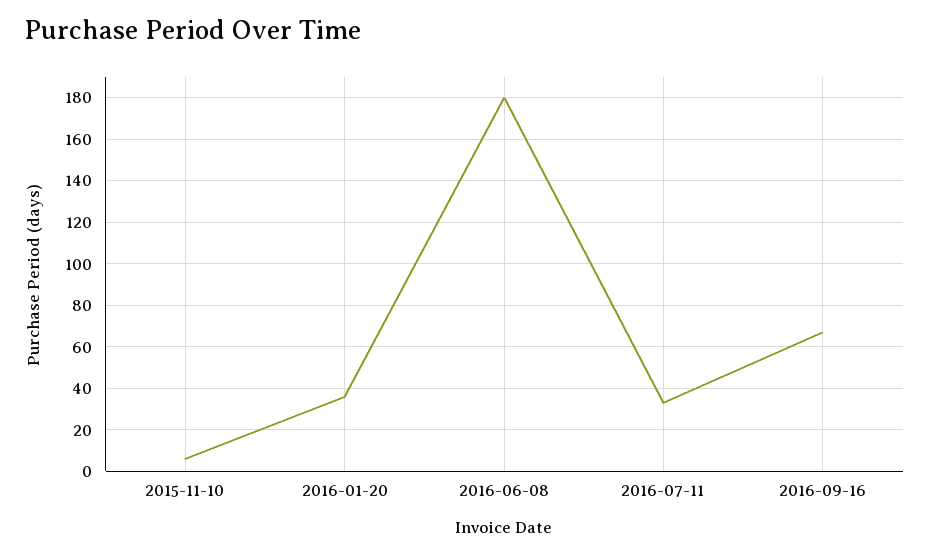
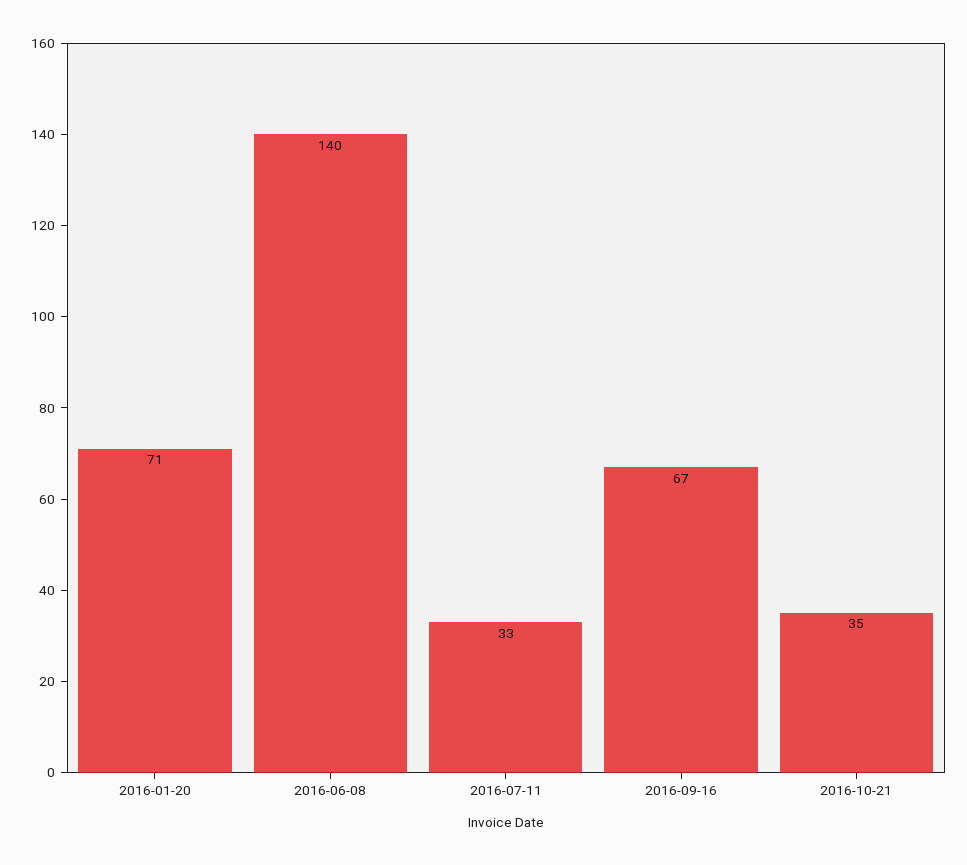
2015-11-10: 5 -> none
2016-01-20: 35 -> 71
2016-06-08: 180 -> 140
2016-10-21: none -> 35

